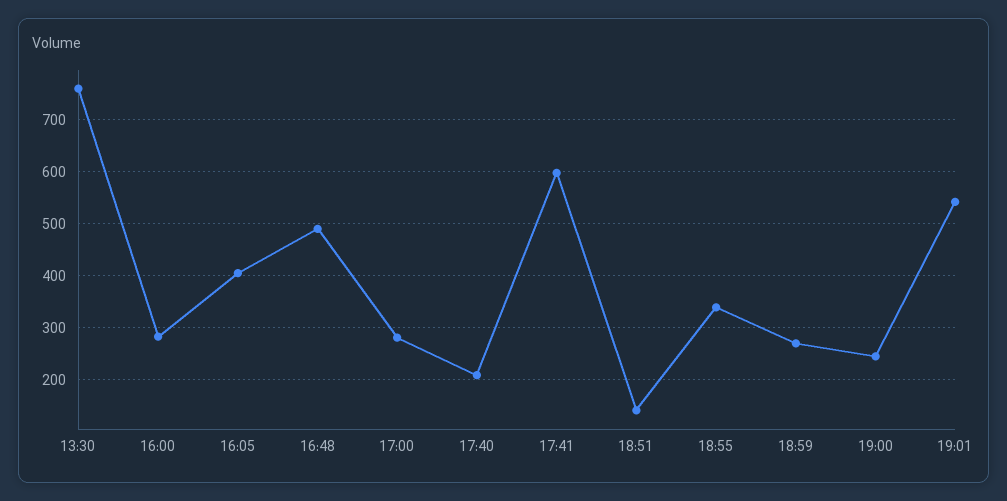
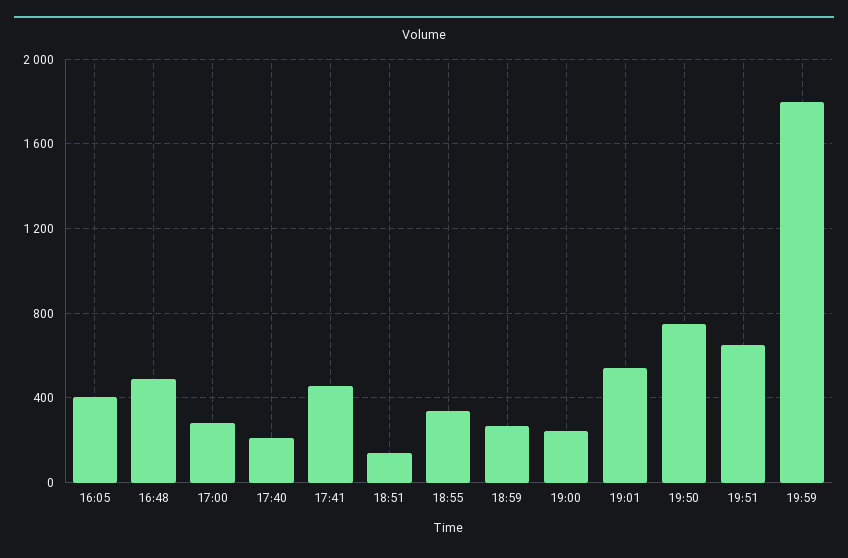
13:30: 760 -> none
16:00: 280 -> none
17:41: 600 -> 450
19:50: none -> 750
19:51: none -> 650
19:59: none -> 1800

